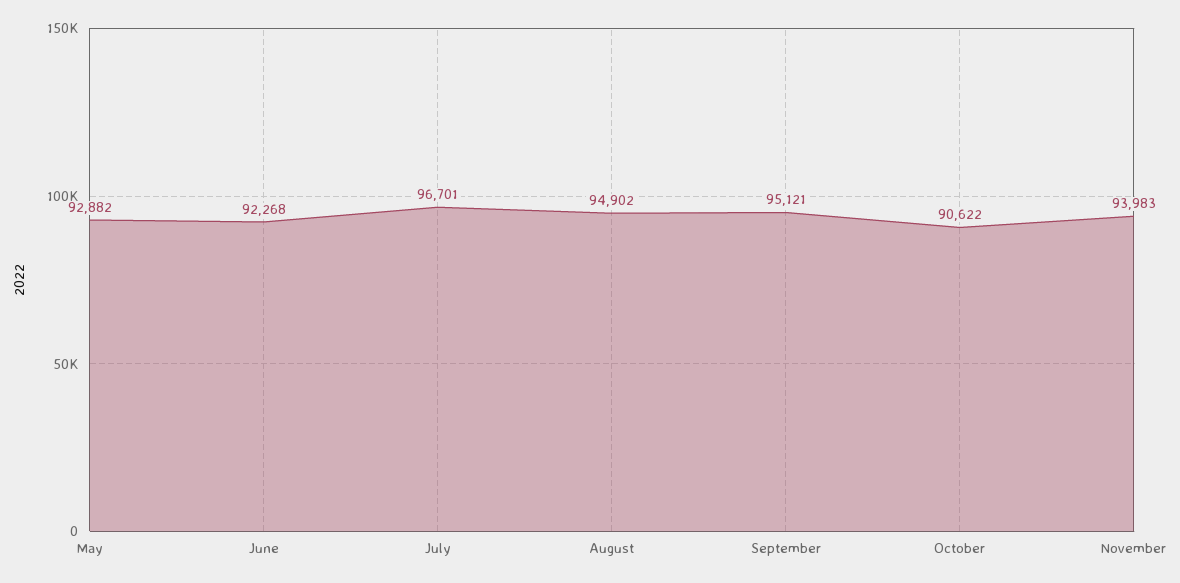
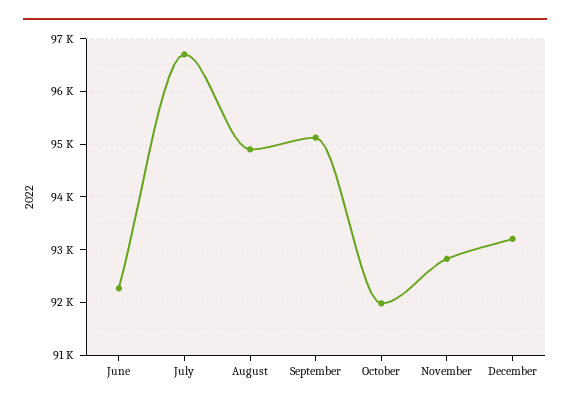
May: 92882 -> none
October: 90622 -> 92000
November: 93983 -> 92800
December: none -> 93200

